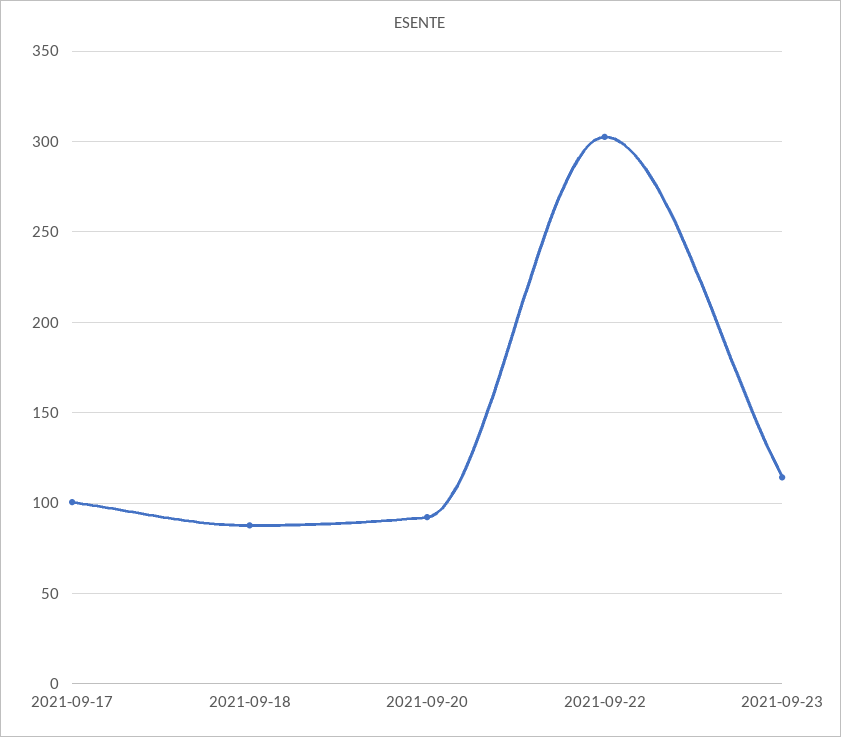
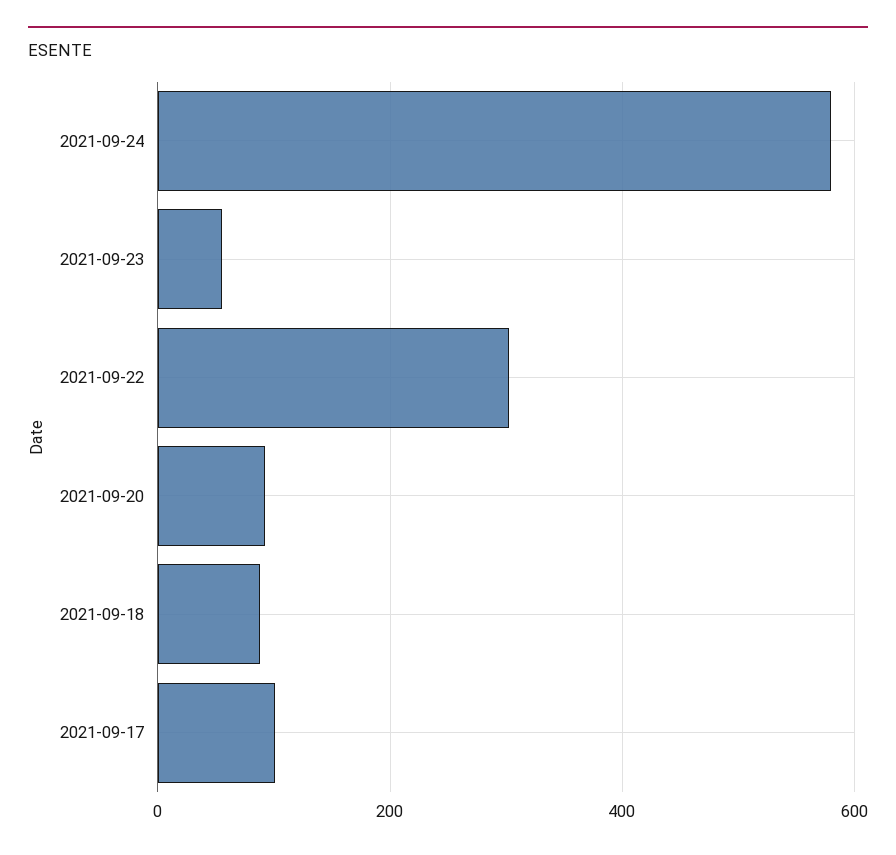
2021-09-23: 115 -> 60
2021-09-24: none -> 580

